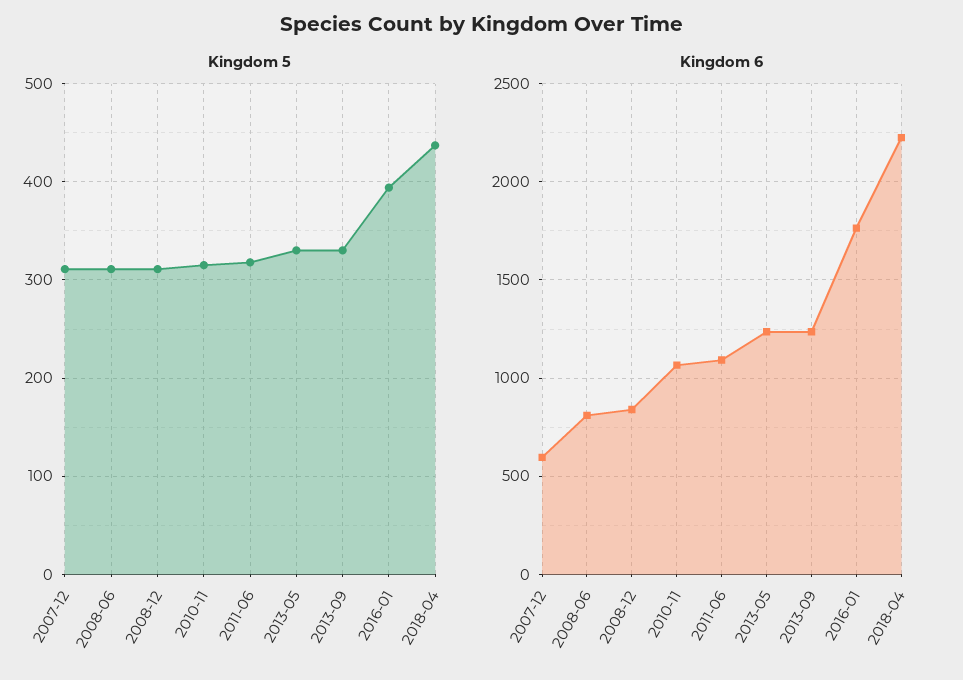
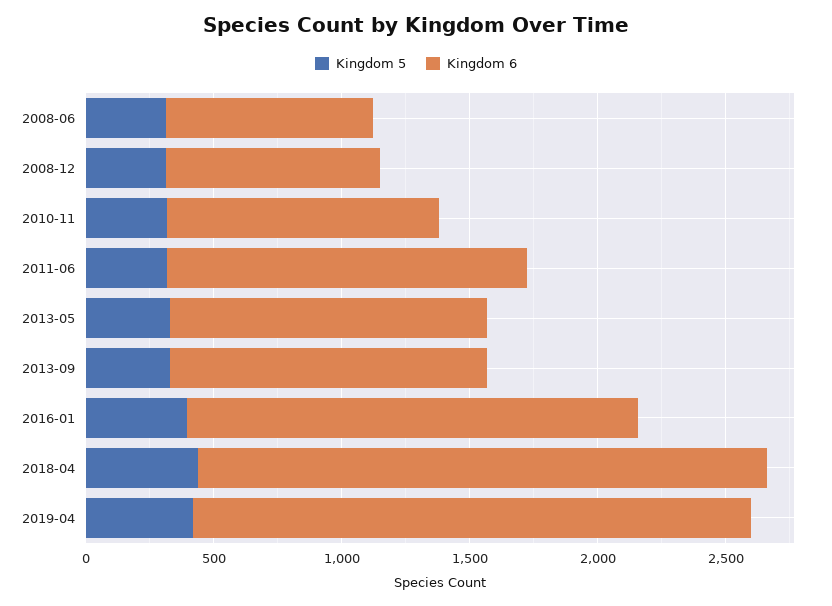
Kingdom 5, 2007-12: 310 -> none
Kingdom 6, 2007-12: 600 -> none
Kingdom 6, 2011-06: 1100 -> 1400
Kingdom 5, 2019-04: none -> 400
Kingdom 6, 2019-04: none -> 2200

